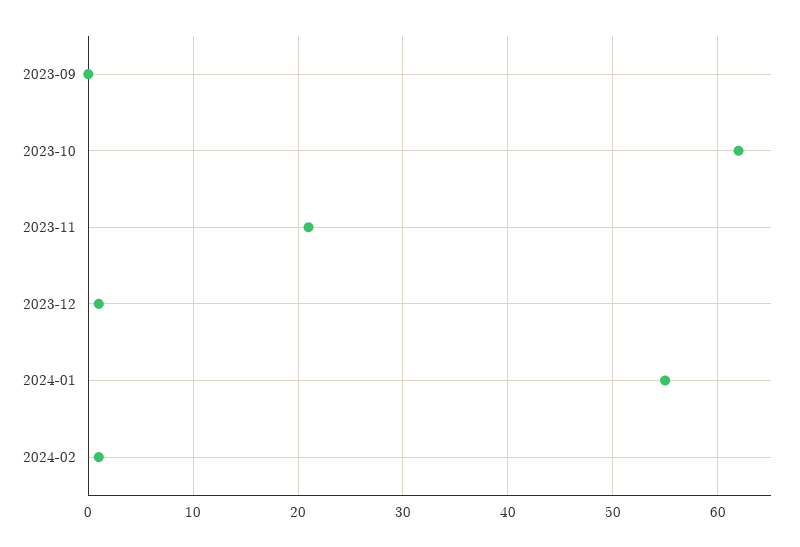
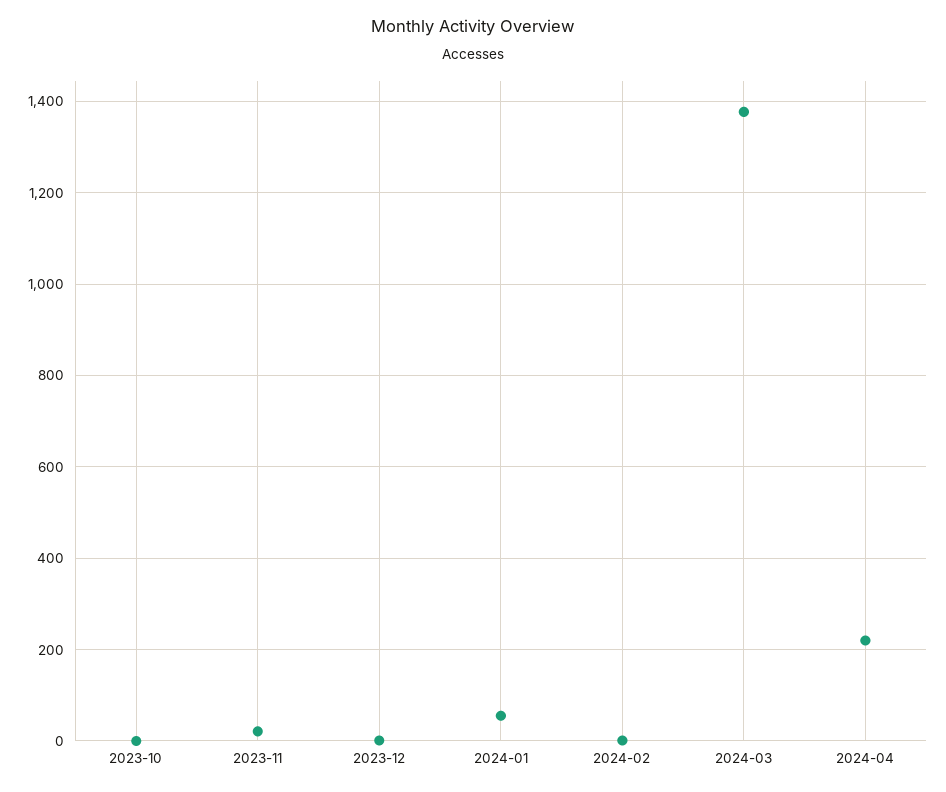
2023-09: 0 -> none
2023-10: 62 -> 0
2024-03: none -> 1380
2024-04: none -> 220

